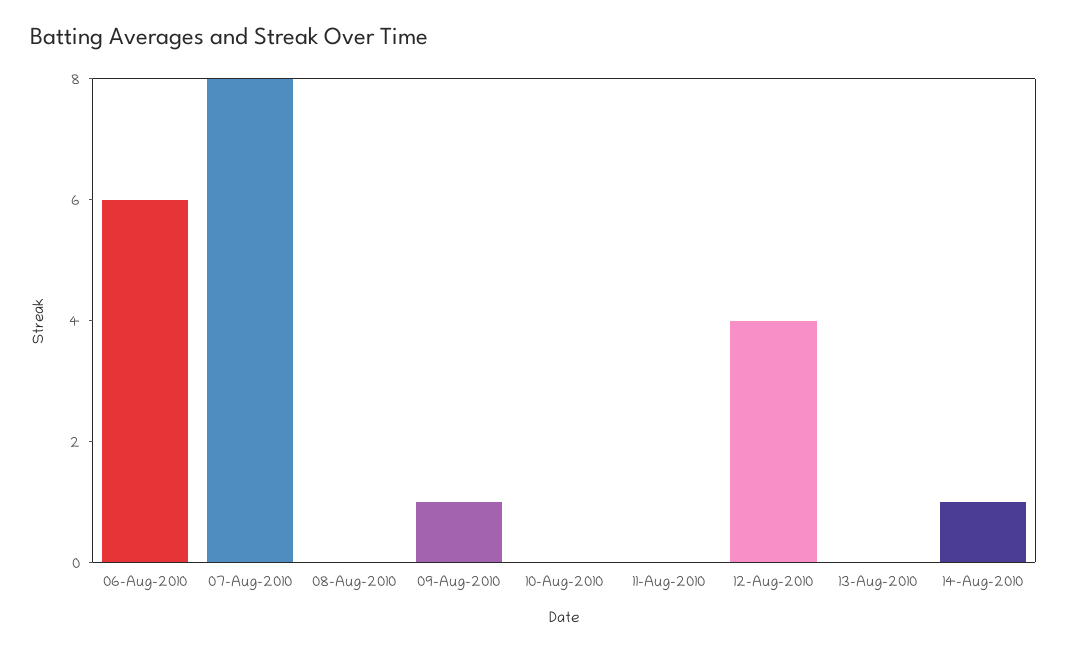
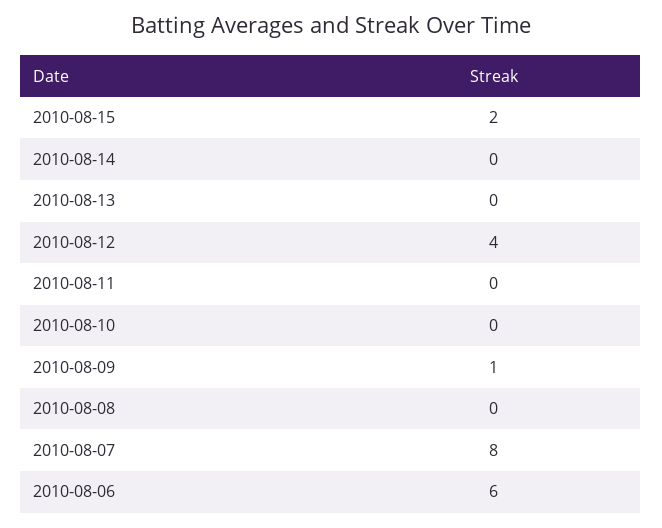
14-Aug-2010: 1 -> 0
2010-08-15: none -> 2

